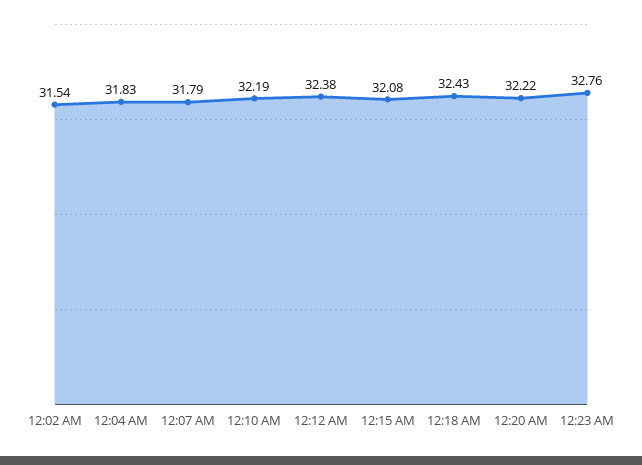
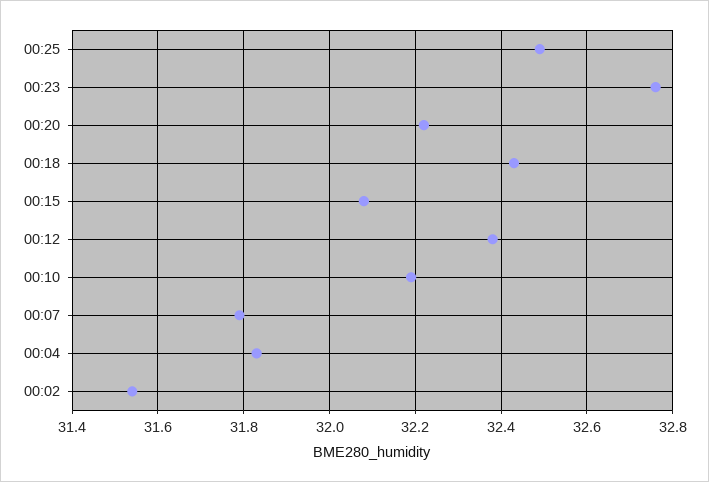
00:25: none -> 32.5

